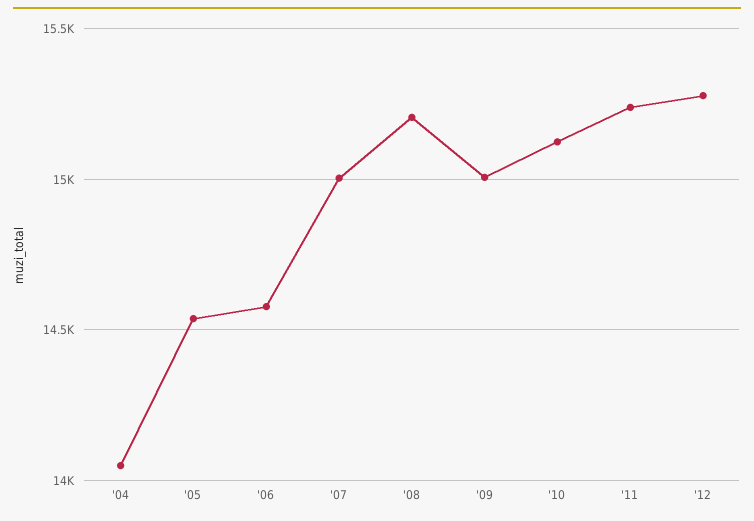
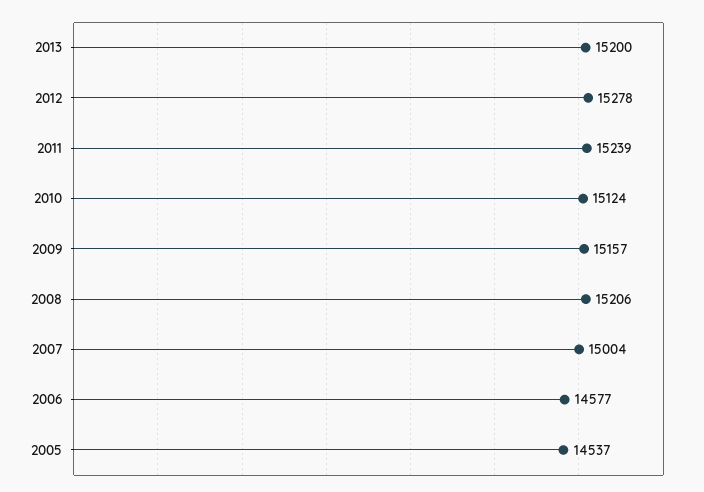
'04: 14050 -> none
'09: 15000 -> 15157
2013: none -> 15200

